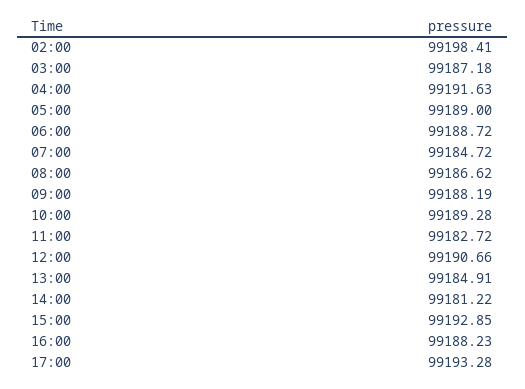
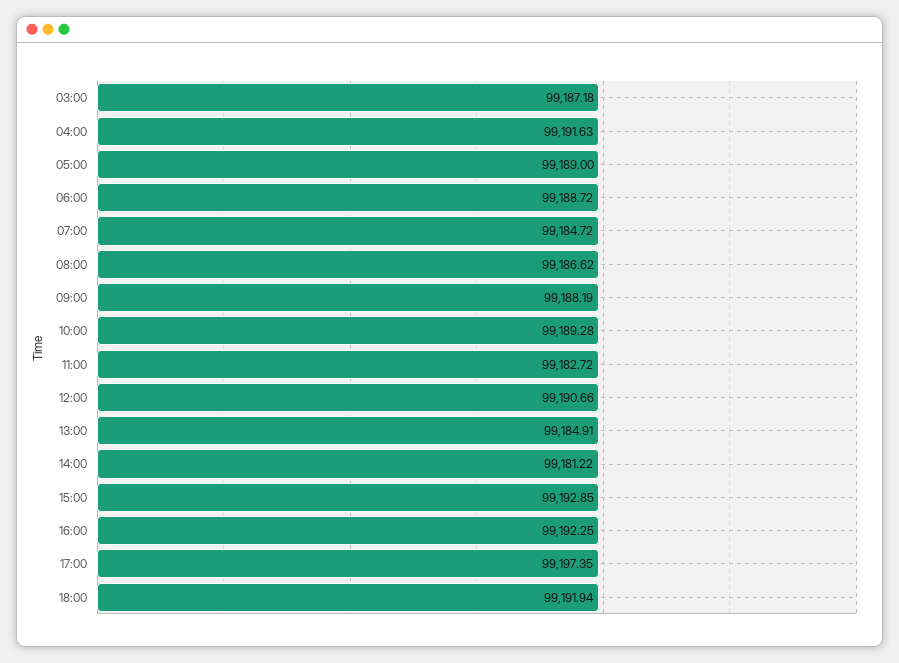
02:00: 99198.41 -> none
16:00: 99188.23 -> 99192.25
17:00: 99193.28 -> 99197.35
18:00: none -> 99191.94

